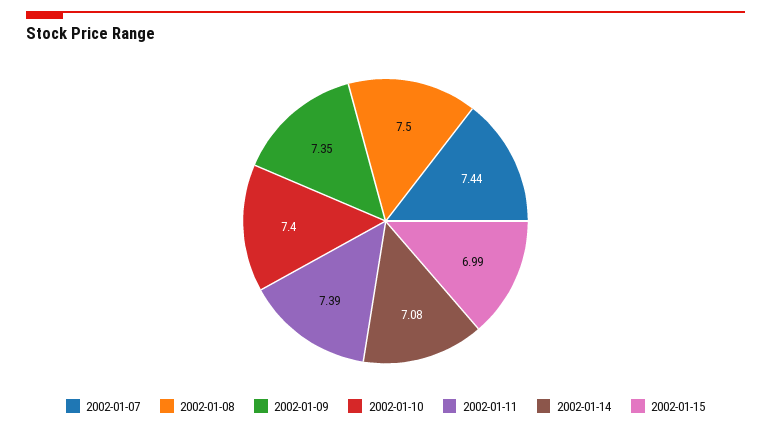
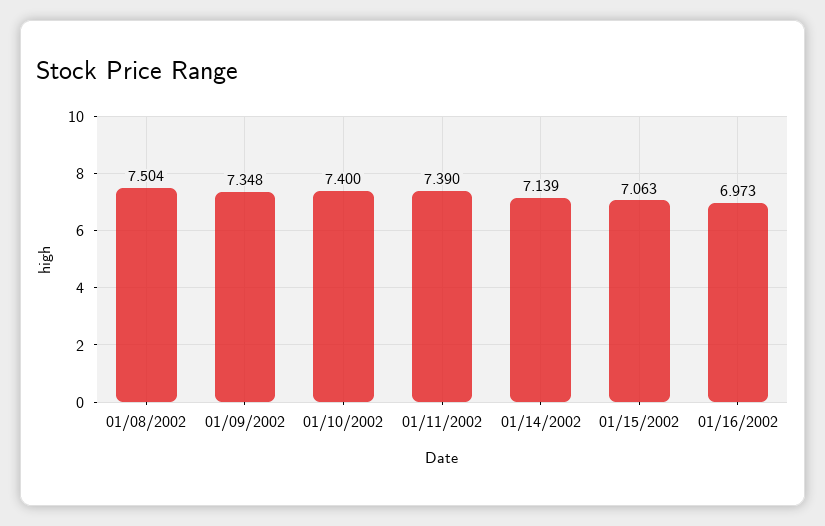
2002-01-07: 7.44 -> none
2002-01-14: 7.08 -> 7.139
2002-01-15: 6.99 -> 7.063
01/16/2002: none -> 6.973

